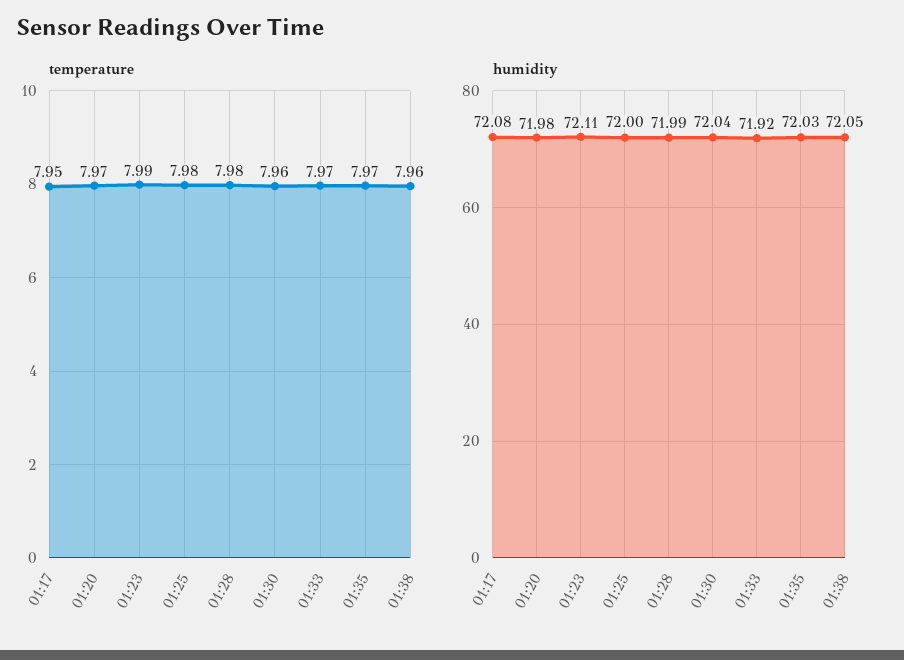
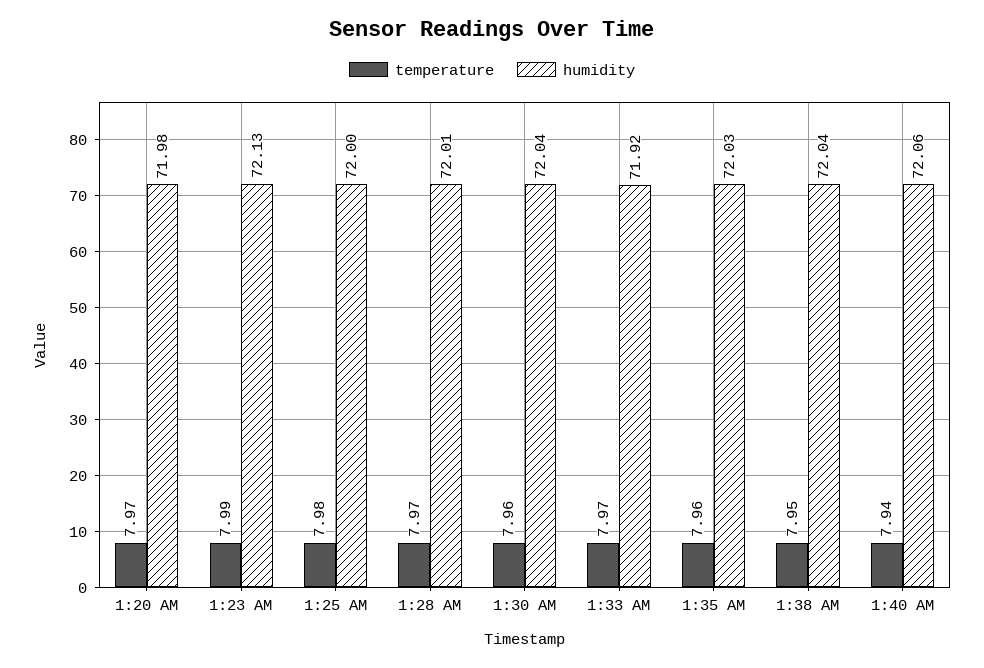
temperature, 01:17: 7.95 -> none
temperature, 01:28: 7.98 -> 7.97
temperature, 01:35: 7.97 -> 7.96
temperature, 01:38: 7.96 -> 7.95
humidity, 01:17: 72.08 -> none
humidity, 01:23: 72.11 -> 72.13
humidity, 01:28: 71.99 -> 72.01
humidity, 01:38: 72.05 -> 72.04
temperature, 1:40 AM: none -> 7.94
humidity, 1:40 AM: none -> 72.06

